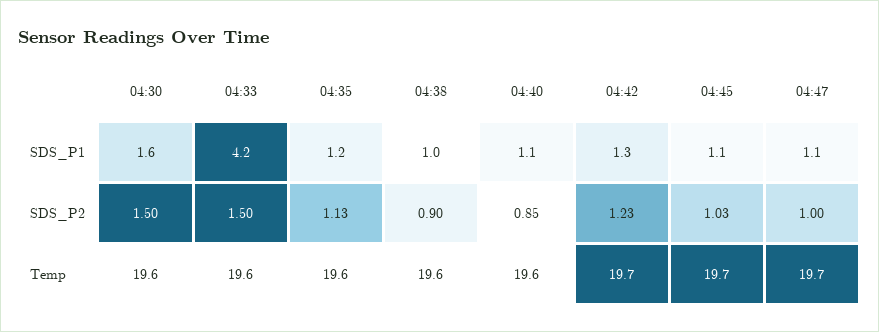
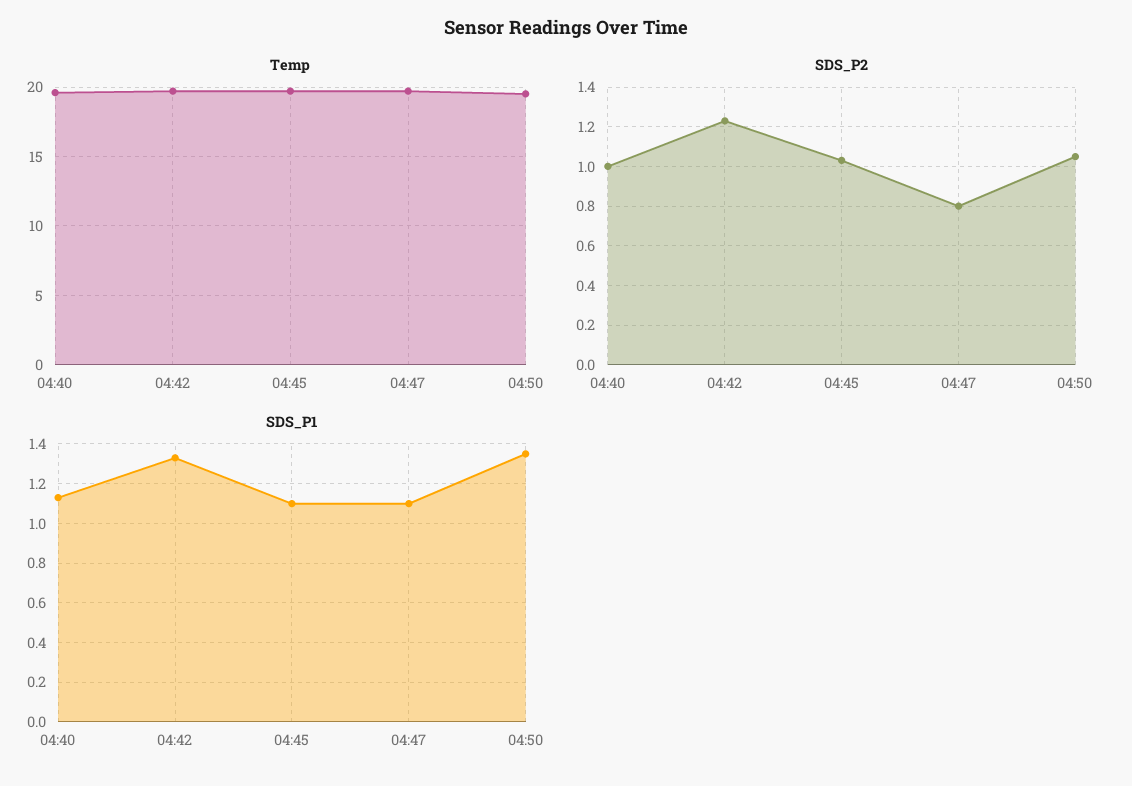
SDS_P1, 04:30: 1.6 -> none
SDS_P1, 04:33: 4.2 -> none
SDS_P1, 04:35: 1.2 -> none
SDS_P1, 04:38: 1 -> none
SDS_P2, 04:30: 1.5 -> none
SDS_P2, 04:33: 1.5 -> none
SDS_P2, 04:35: 1.13 -> none
SDS_P2, 04:38: 0.9 -> none
SDS_P2, 04:40: 0.85 -> 1
SDS_P2, 04:47: 1 -> 0.8
Temp, 04:30: 19.6 -> none
Temp, 04:33: 19.6 -> none
Temp, 04:35: 19.6 -> none
Temp, 04:38: 19.6 -> none
Temp, 04:50: none -> 19.5
SDS_P2, 04:50: none -> 1.05
SDS_P1, 04:50: none -> 1.35

